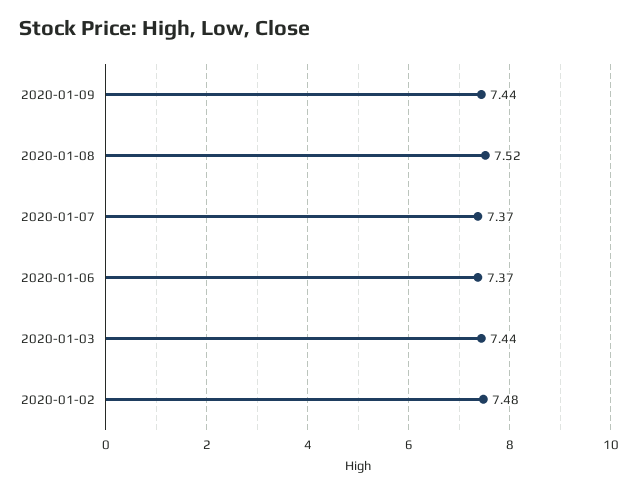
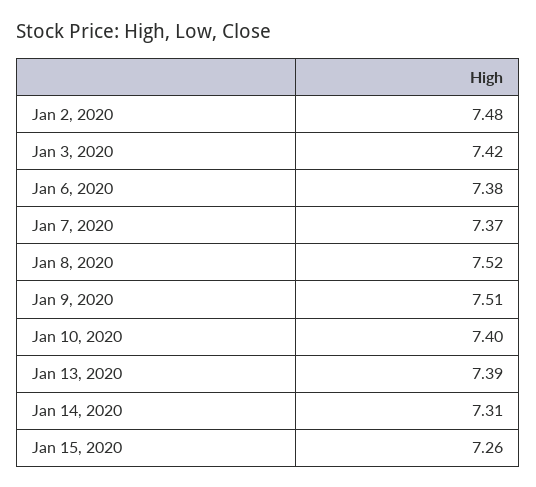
2020-01-09: 7.44 -> 7.51
2020-01-06: 7.37 -> 7.38
2020-01-03: 7.44 -> 7.42
Jan 10, 2020: none -> 7.4
Jan 13, 2020: none -> 7.39
Jan 14, 2020: none -> 7.31
Jan 15, 2020: none -> 7.26

